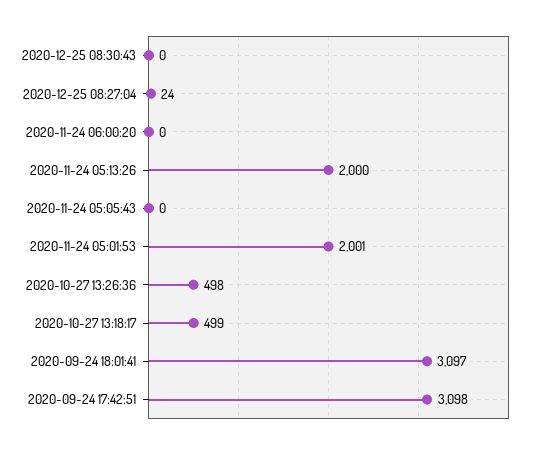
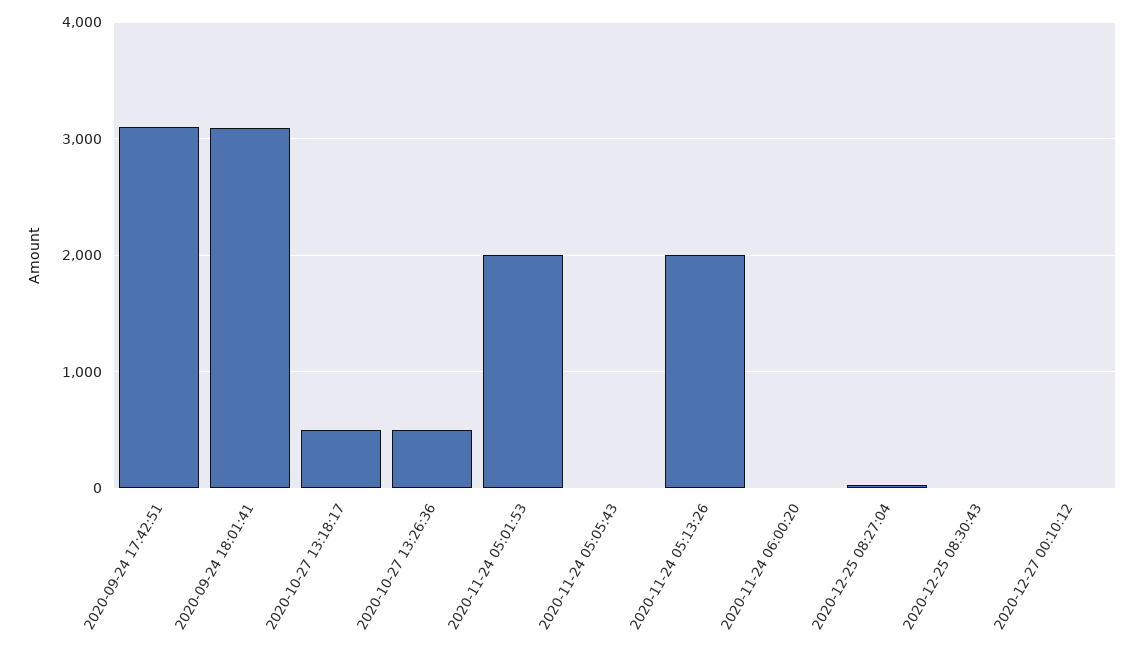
2020-12-27 00:10:12: none -> 0

